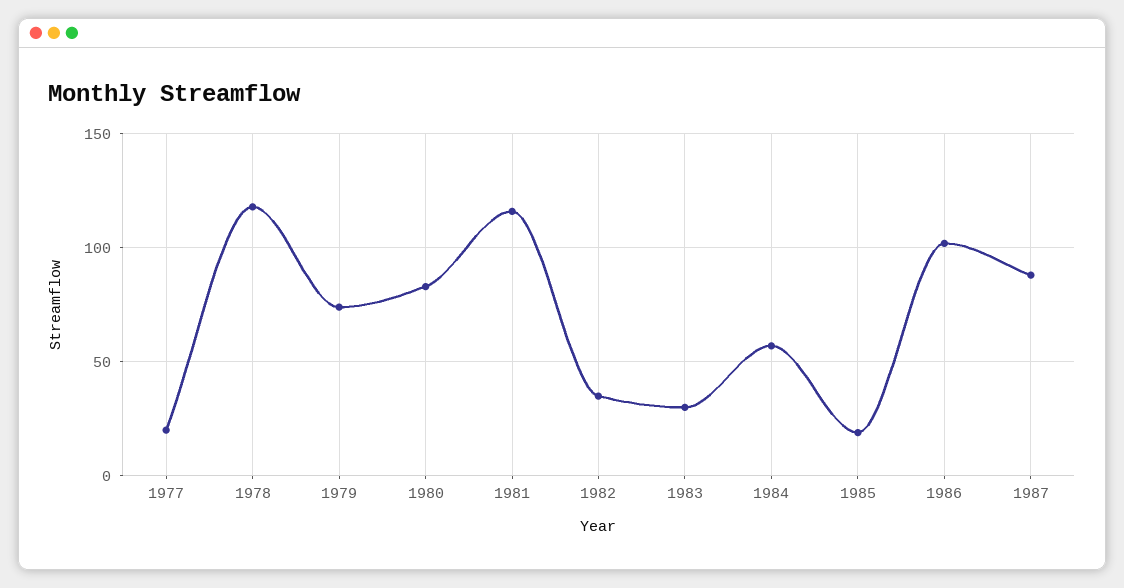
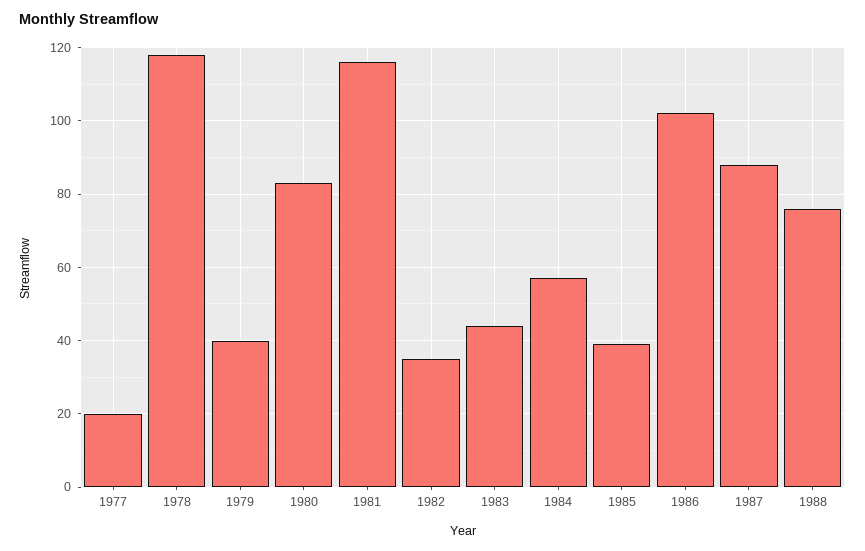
1979: 75 -> 40
1983: 30 -> 45
1985: 20 -> 40
1988: none -> 75

